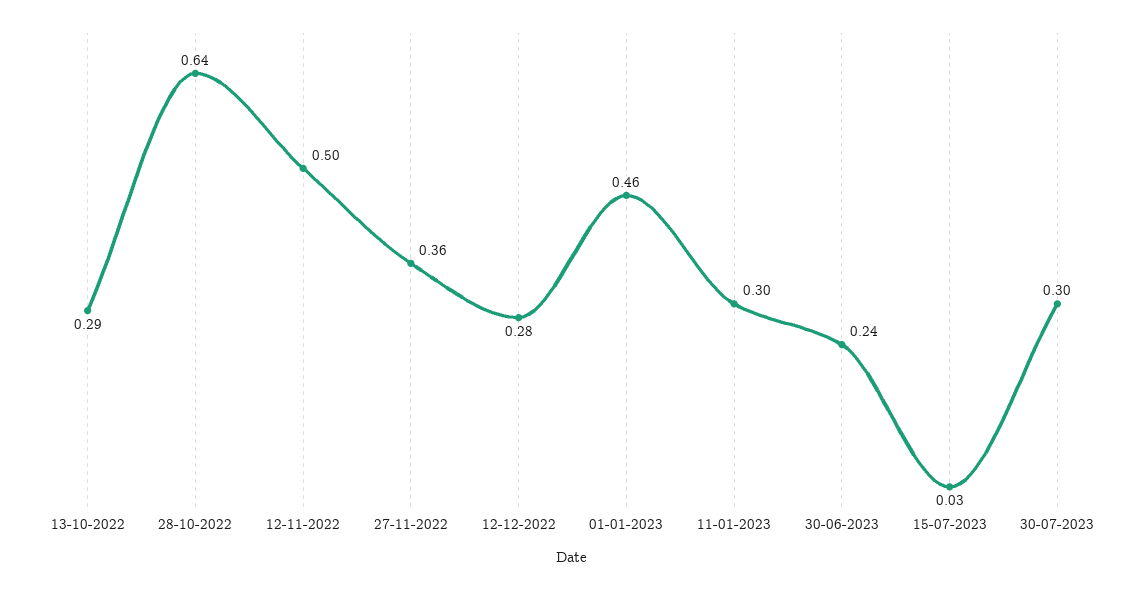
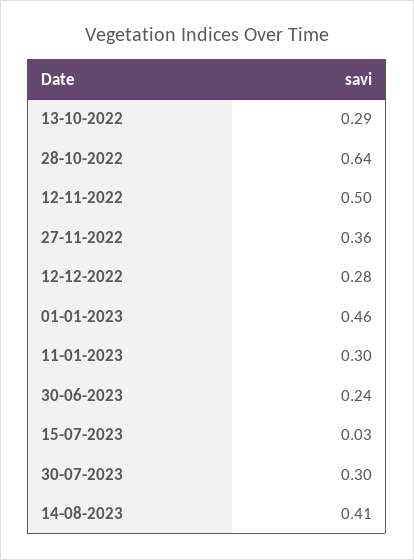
14-08-2023: none -> 0.41

